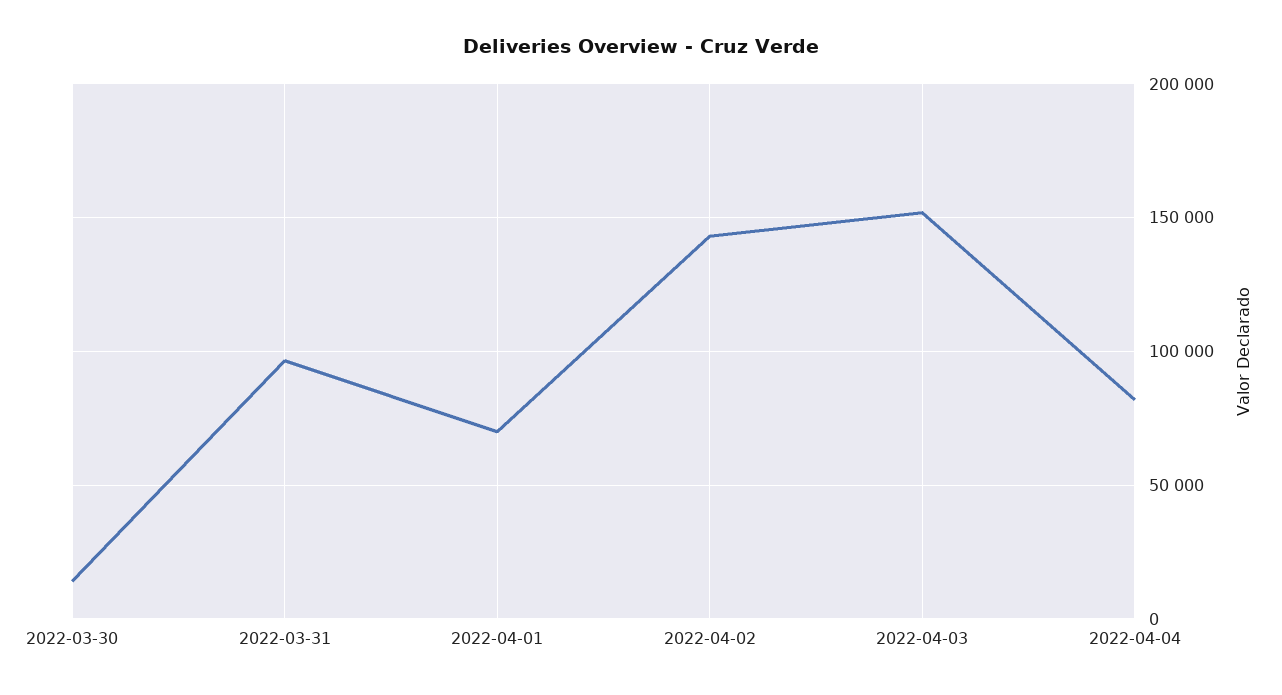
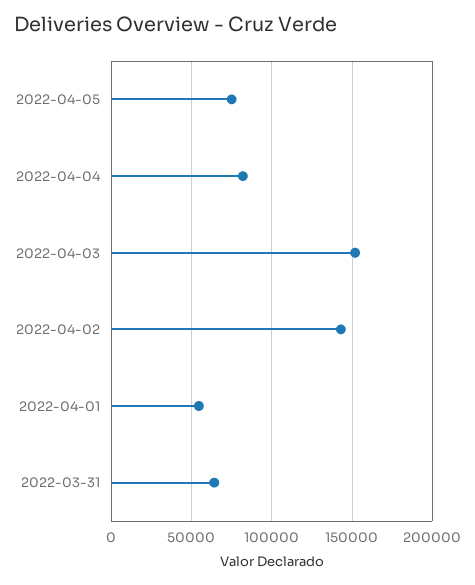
2022-03-30: 15000 -> none
2022-03-31: 95000 -> 65000
2022-04-01: 70000 -> 55000
2022-04-05: none -> 75000

